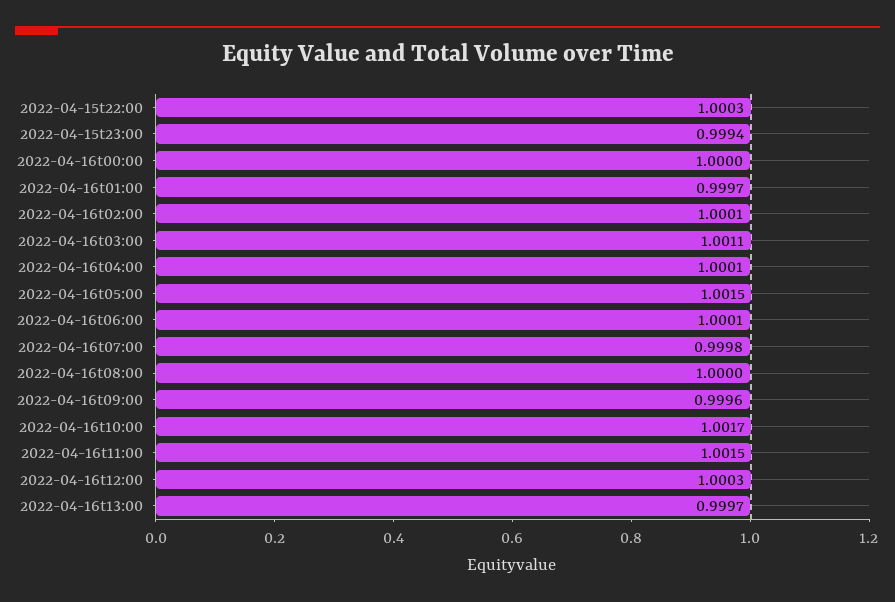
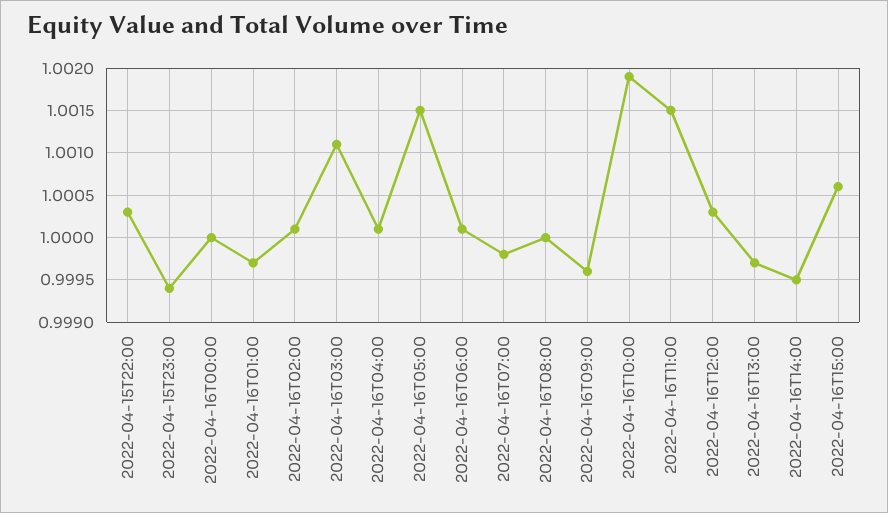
2022-04-16t10:00: 1.0017 -> 1.0019
2022-04-16T14:00: none -> 0.9995
2022-04-16T15:00: none -> 1.0006

